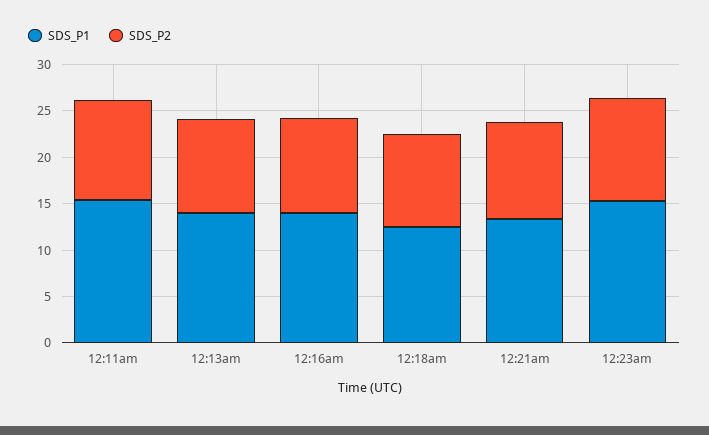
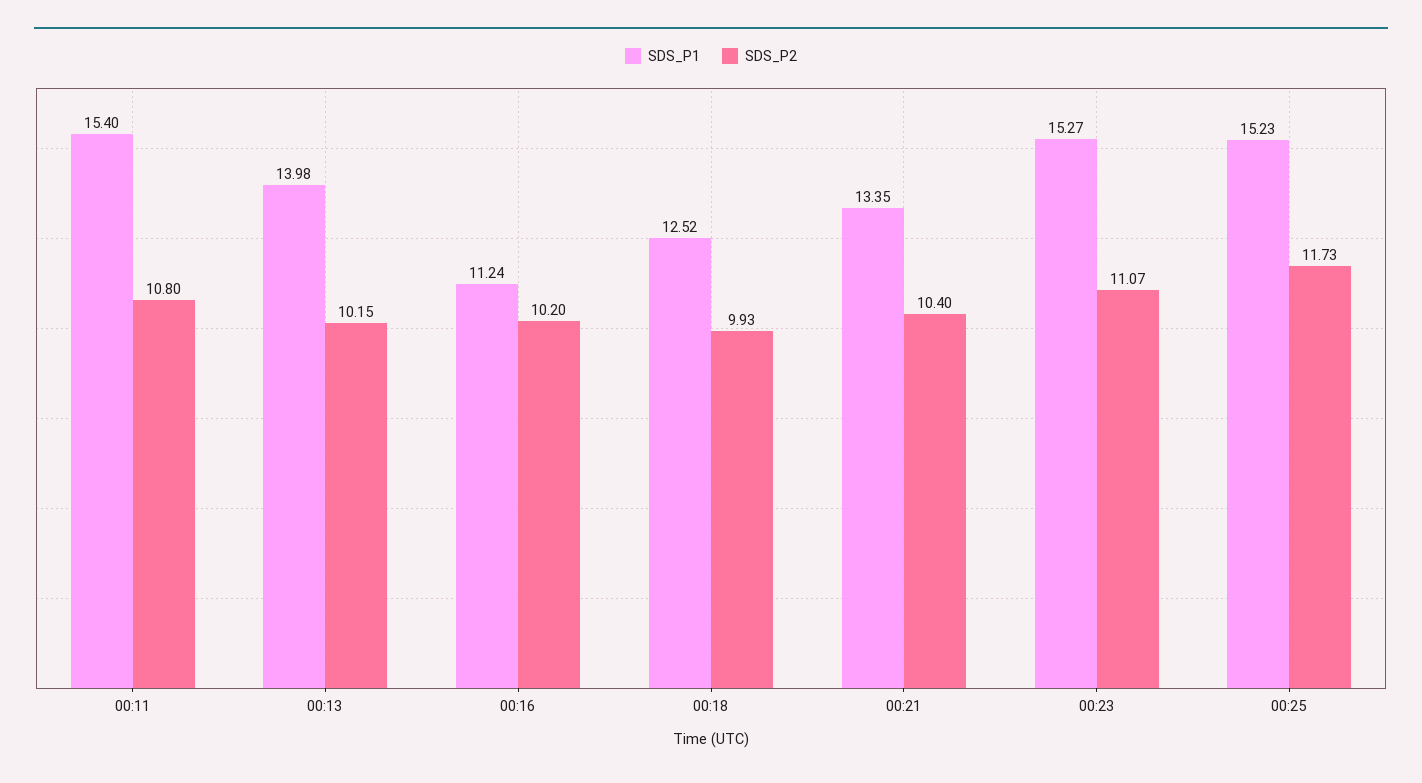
SDS_P1, 12:16am: 14 -> 11.24
SDS_P1, 00:25: none -> 15.23
SDS_P2, 00:25: none -> 11.73

